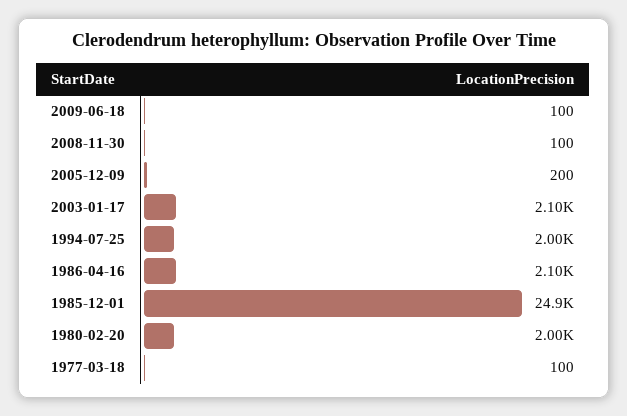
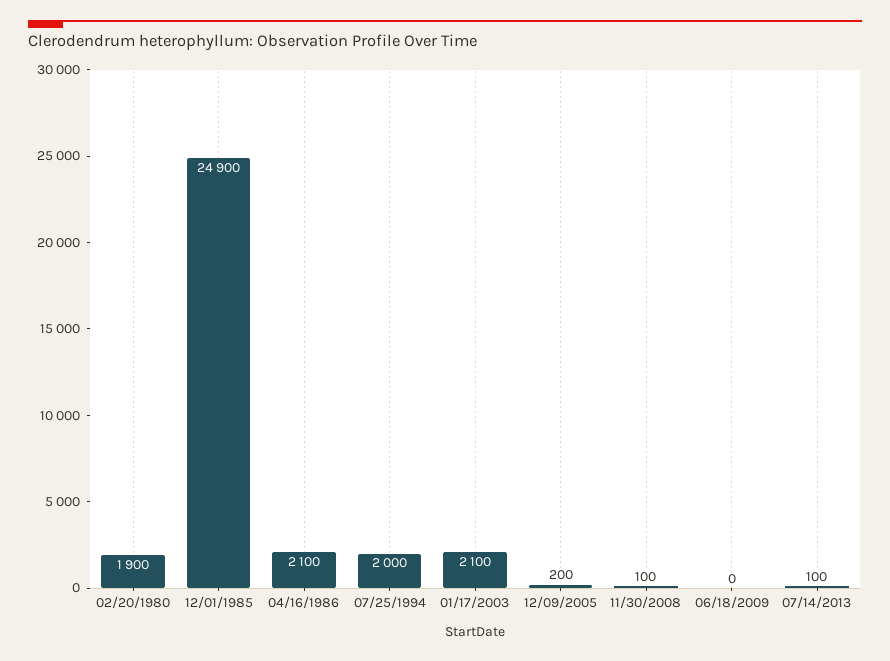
2009-06-18: 100 -> 0
1980-02-20: 2000 -> 1900
1977-03-18: 100 -> none
07/14/2013: none -> 100

